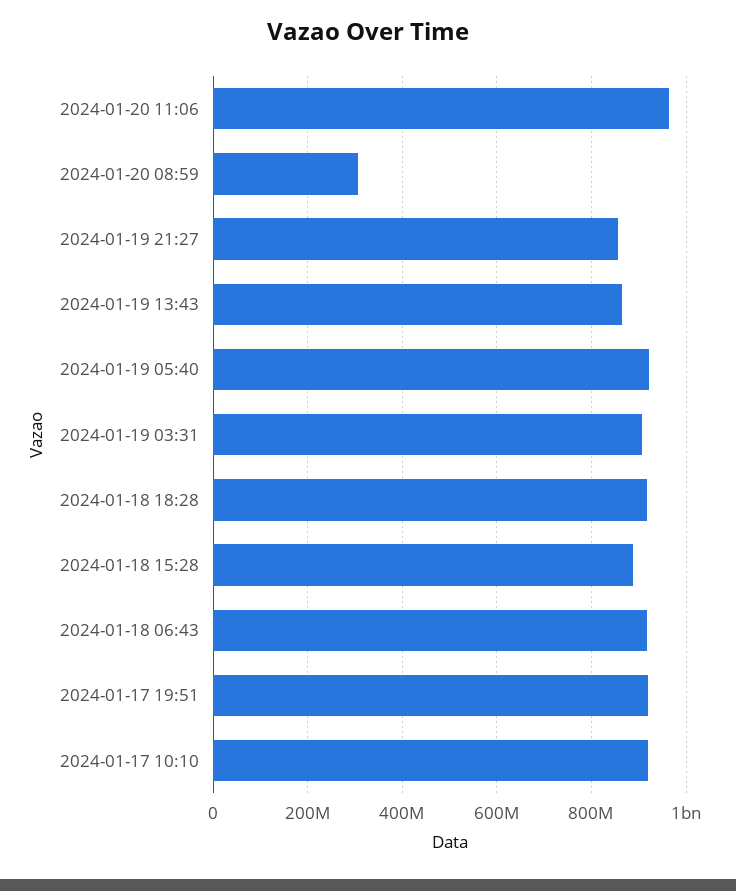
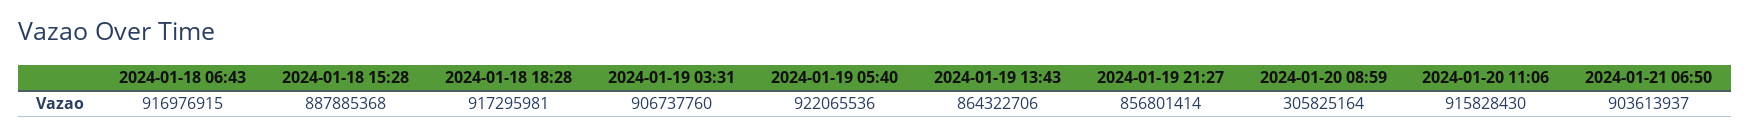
2024-01-20 11:06: 960000000 -> 915828430
2024-01-17 19:51: 920000000 -> none
2024-01-17 10:10: 920000000 -> none
2024-01-21 06:50: none -> 903613937

